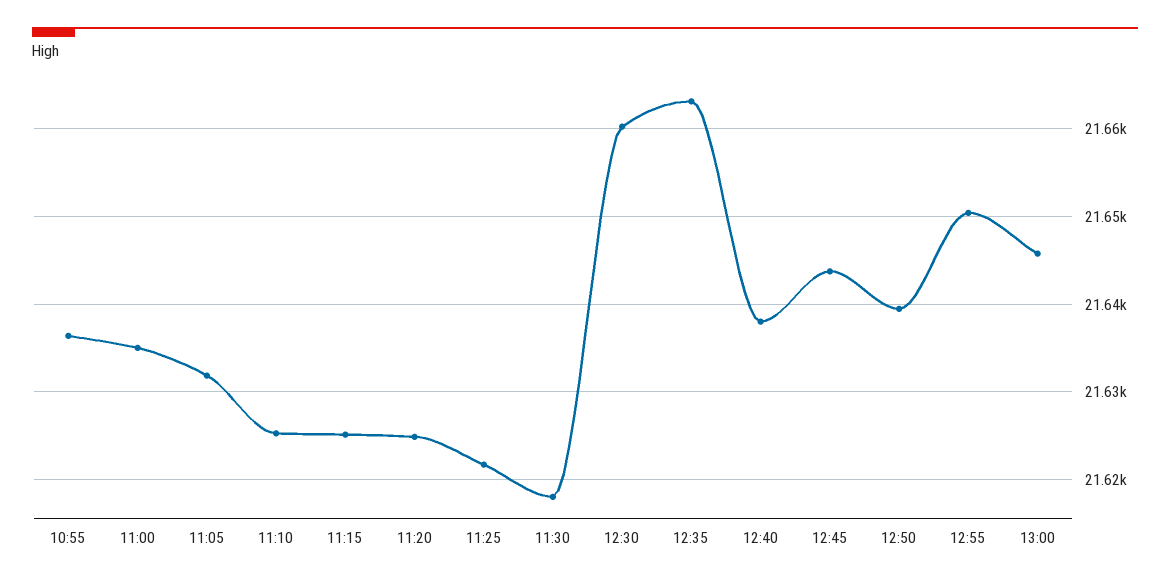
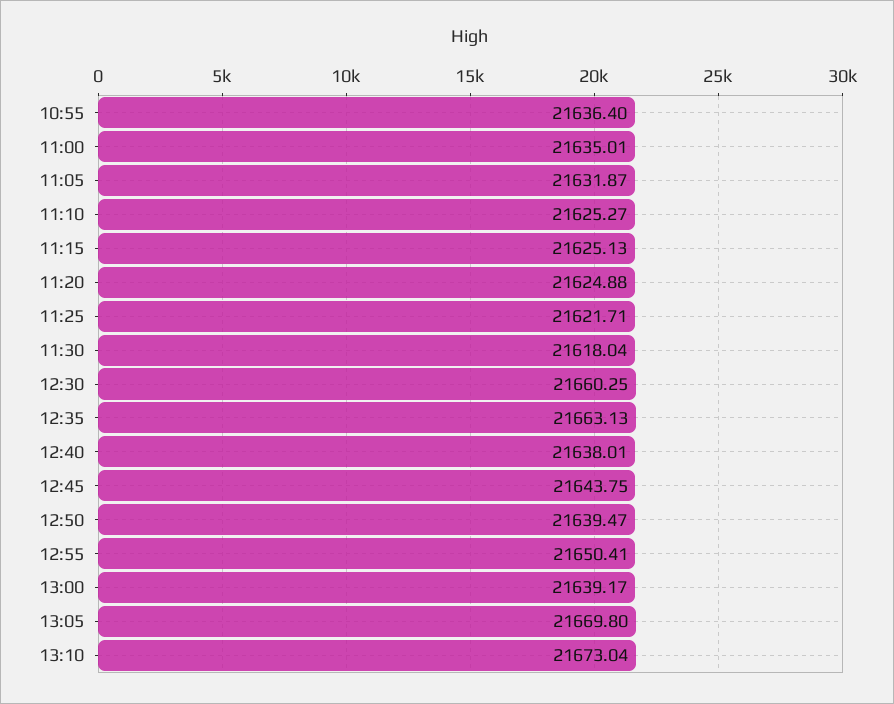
13:00: 21646 -> 21639.17
13:05: none -> 21669.8
13:10: none -> 21673.04

